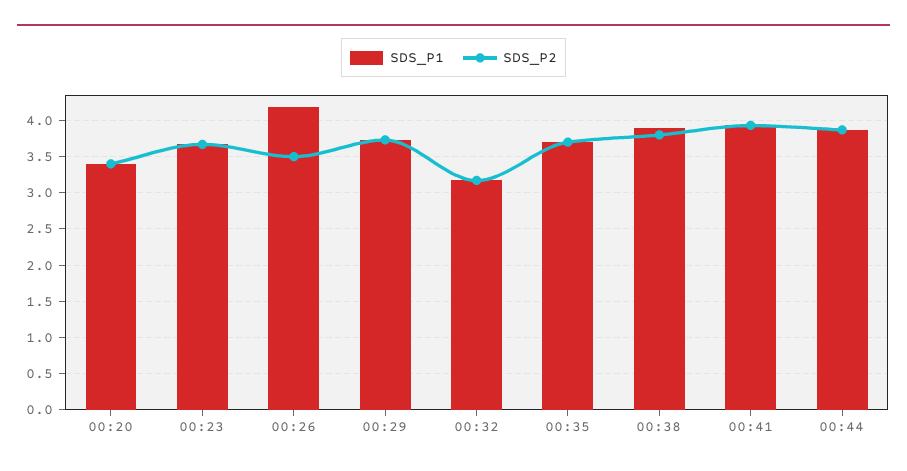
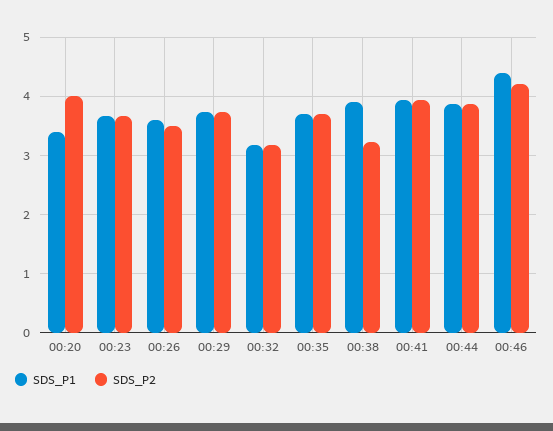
SDS_P2, 00:20: 3.4 -> 4
SDS_P1, 00:26: 4.2 -> 3.6
SDS_P2, 00:38: 3.8 -> 3.2
SDS_P1, 00:46: none -> 4.4
SDS_P2, 00:46: none -> 4.2

